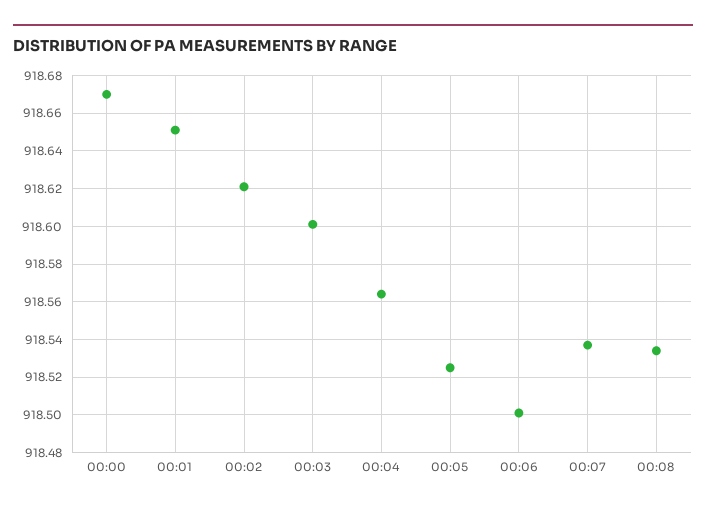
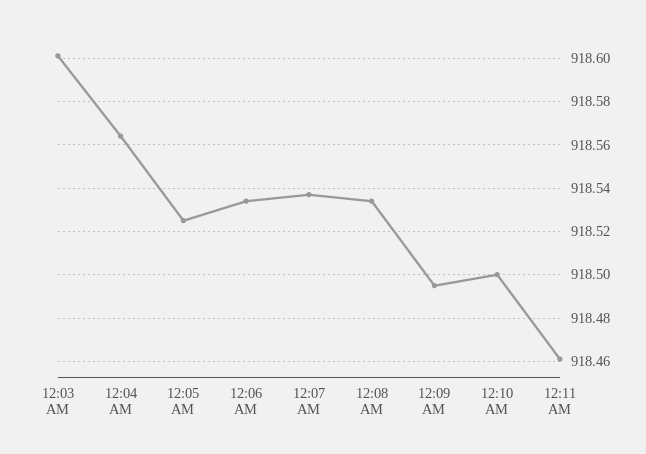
00:00: 918.67 -> none
00:01: 918.65 -> none
00:02: 918.62 -> none
00:06: 918.5 -> 918.535
12:09 AM: none -> 918.495
12:10 AM: none -> 918.5
12:11 AM: none -> 918.46

